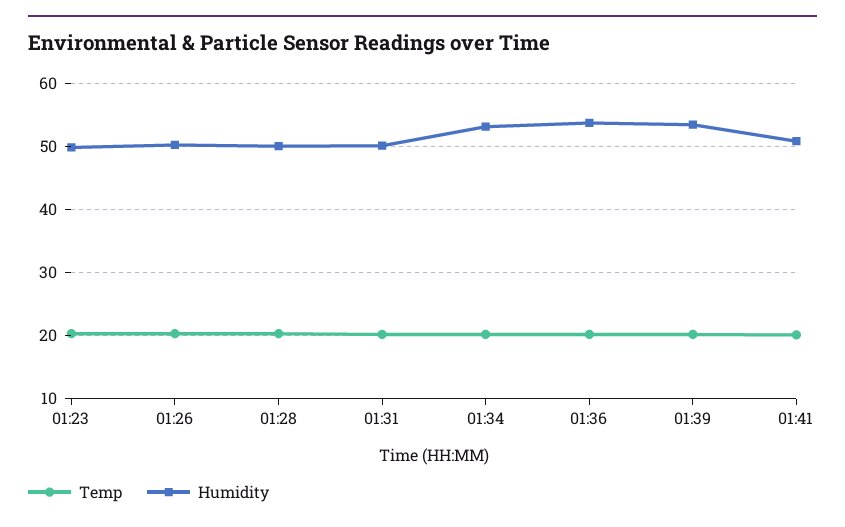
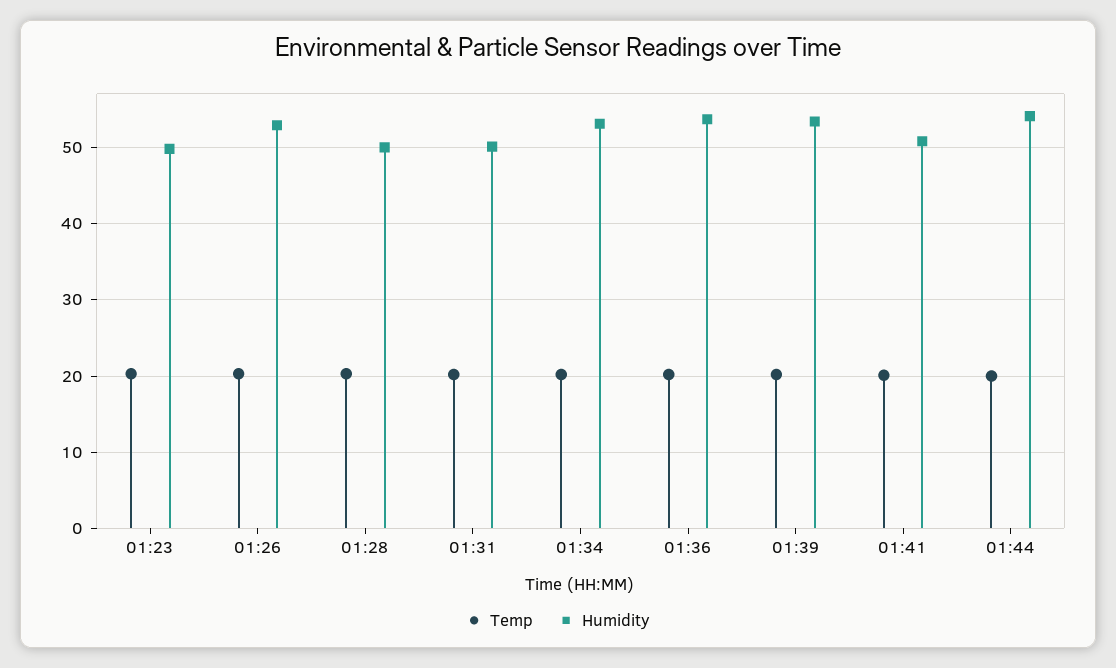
Humidity, 01:26: 50 -> 53
Temp, 01:44: none -> 20
Humidity, 01:44: none -> 54

